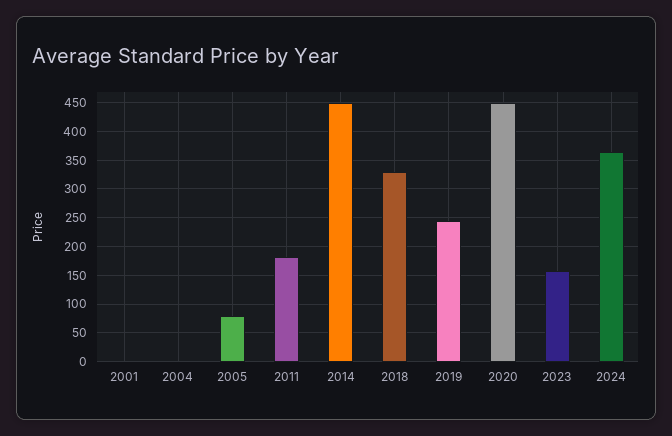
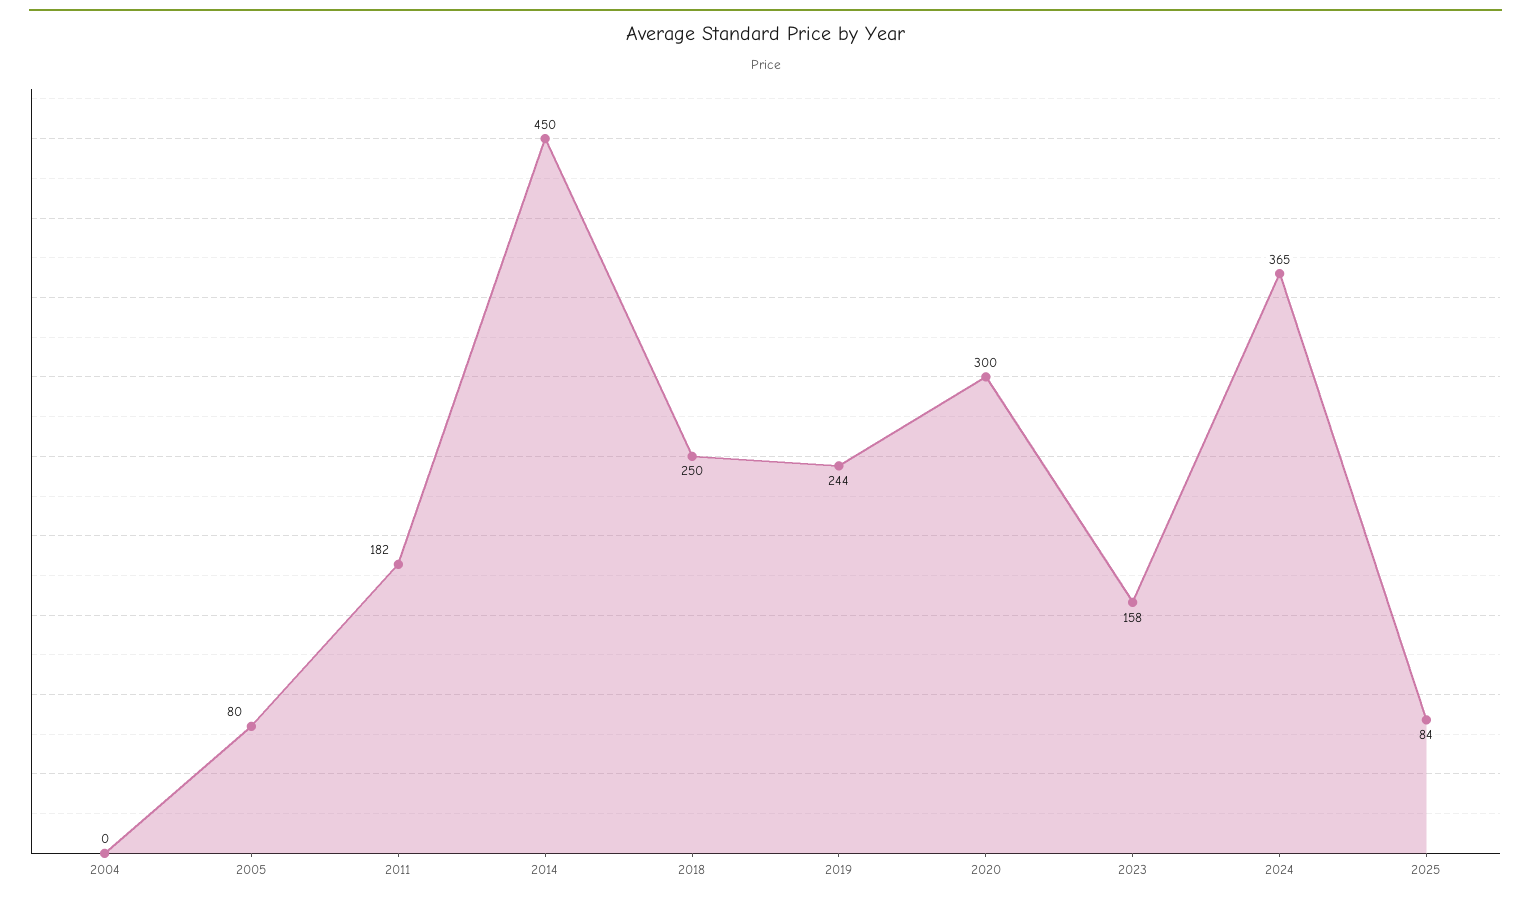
2001: 0 -> none
2018: 325 -> 250
2020: 450 -> 300
2025: none -> 84

